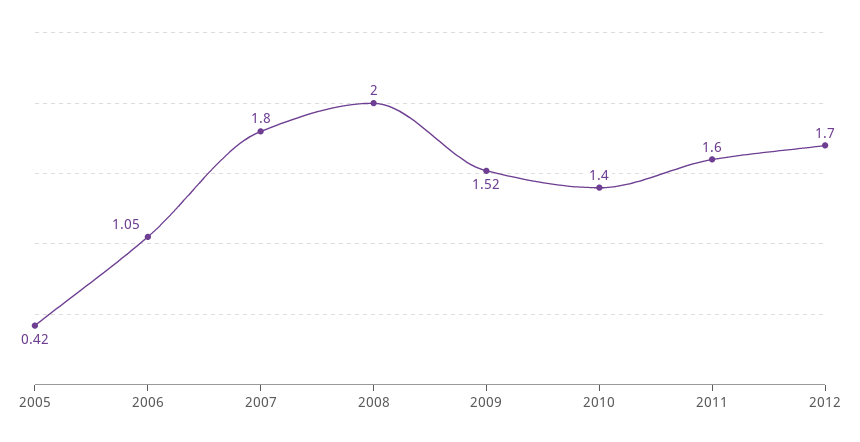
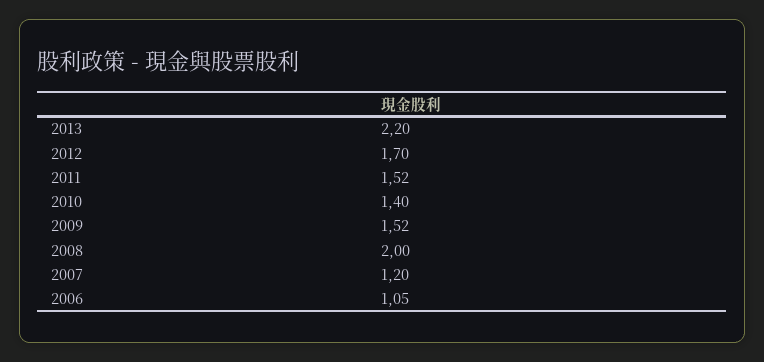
2005: 0.42 -> none
2007: 1.8 -> 1.2
2011: 1.6 -> 1.52
2013: none -> 2.2

